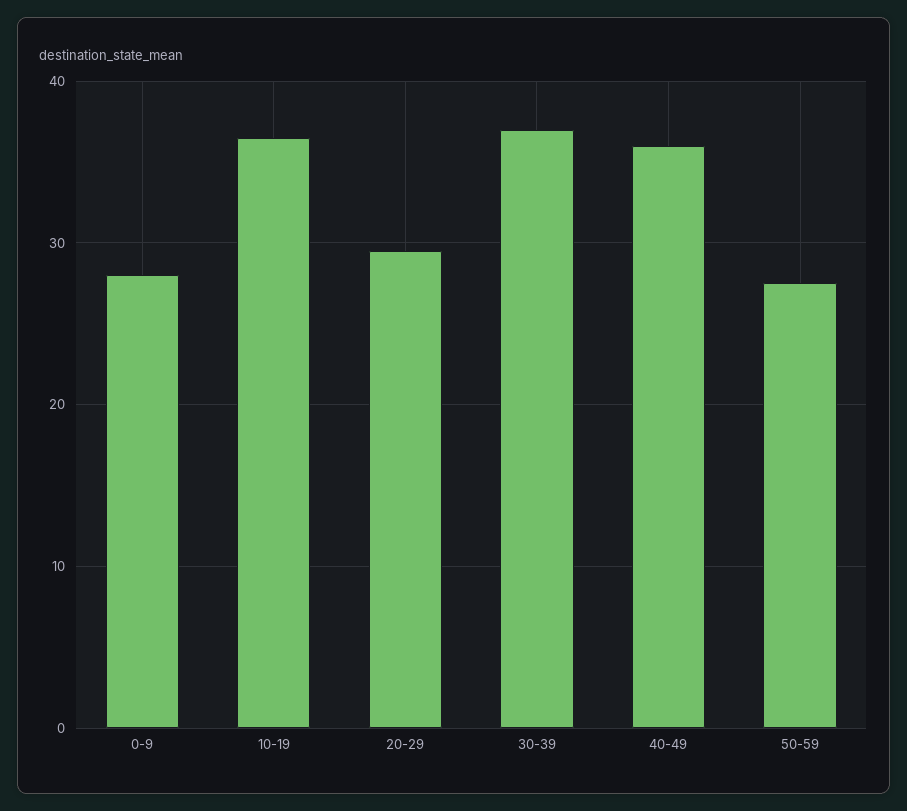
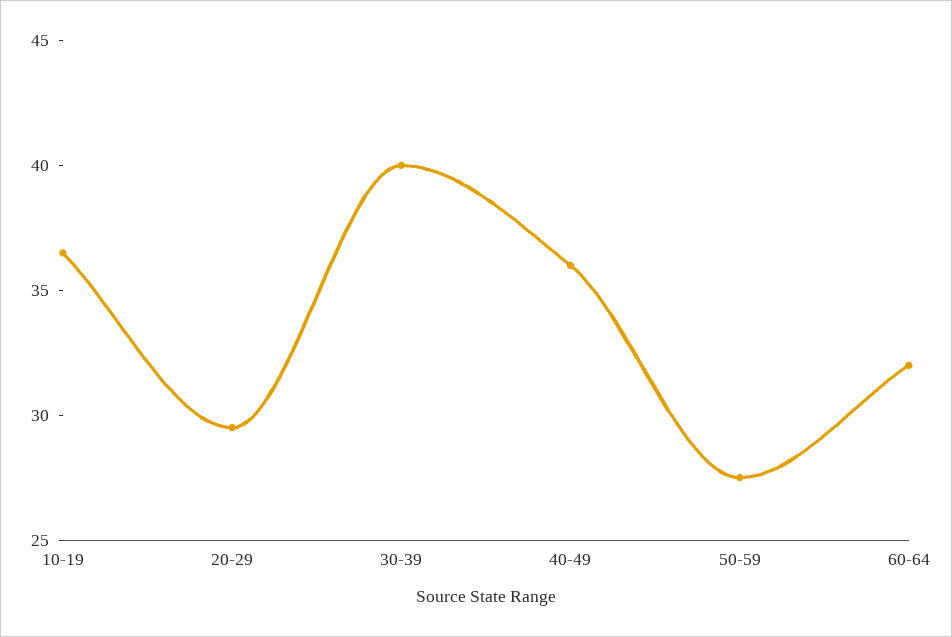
0-9: 28 -> none
30-39: 37 -> 40
60-64: none -> 32

